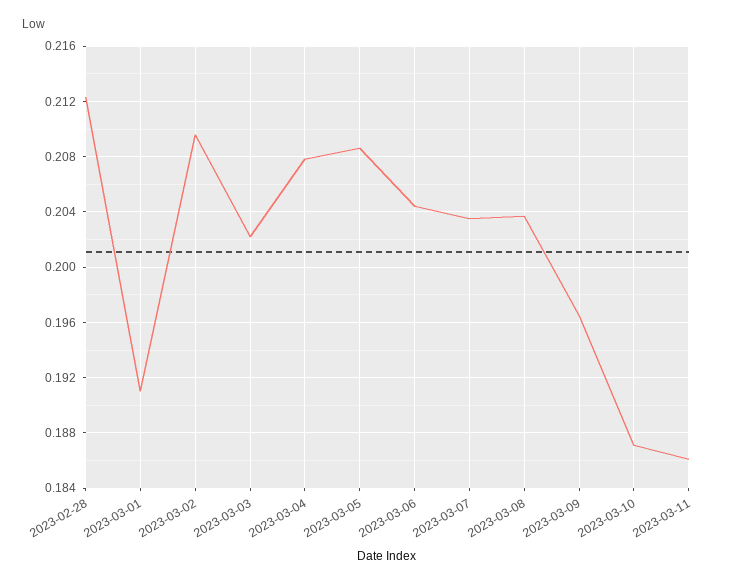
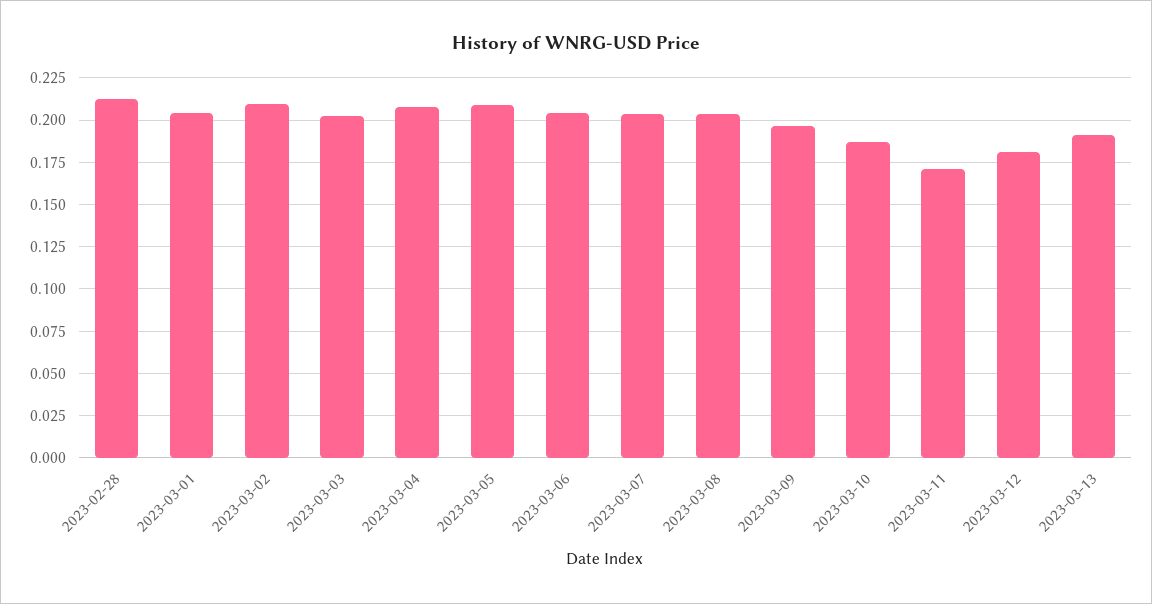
2023-03-01: 0.191 -> 0.205
2023-03-11: 0.186 -> 0.17
2023-03-12: none -> 0.18
2023-03-13: none -> 0.19

